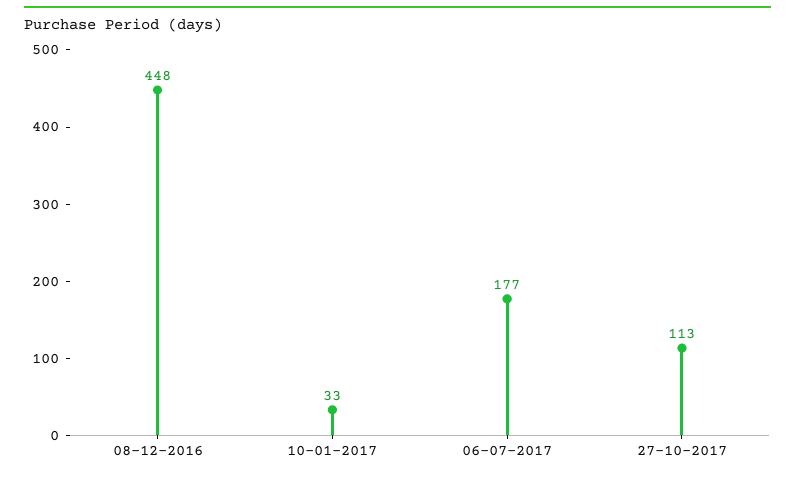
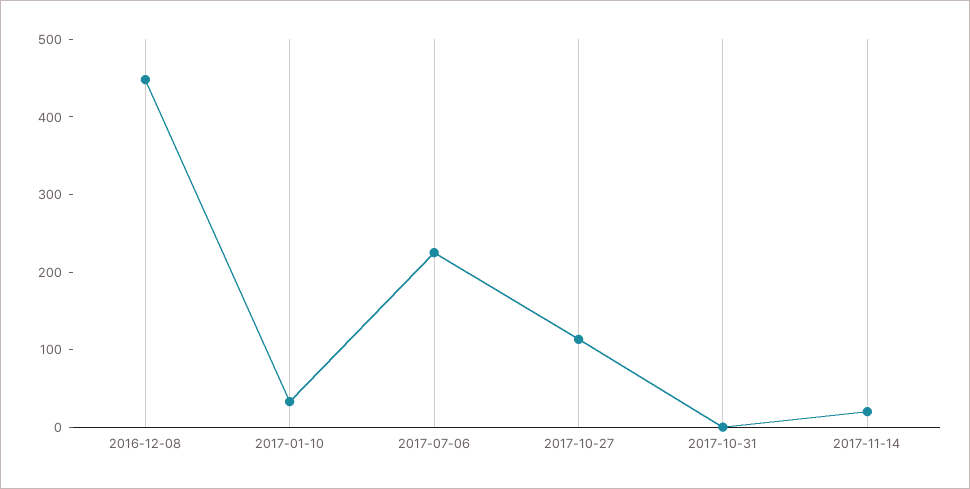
06-07-2017: 177 -> 220
2017-10-31: none -> 0
2017-11-14: none -> 20

